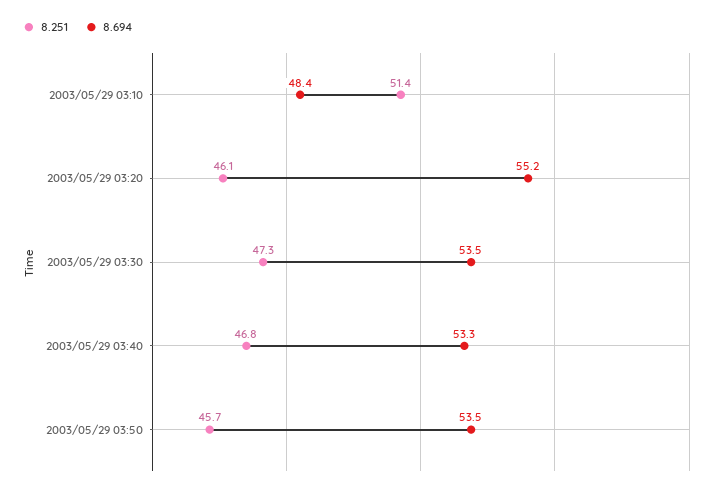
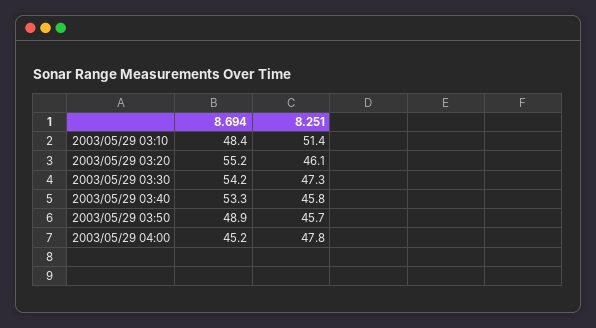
8.694, 2003/05/29 03:30: 53.5 -> 54.2
8.251, 2003/05/29 03:40: 46.8 -> 45.8
8.694, 2003/05/29 03:50: 53.5 -> 48.9
8.694, 2003/05/29 04:00: none -> 45.2
8.251, 2003/05/29 04:00: none -> 47.8

